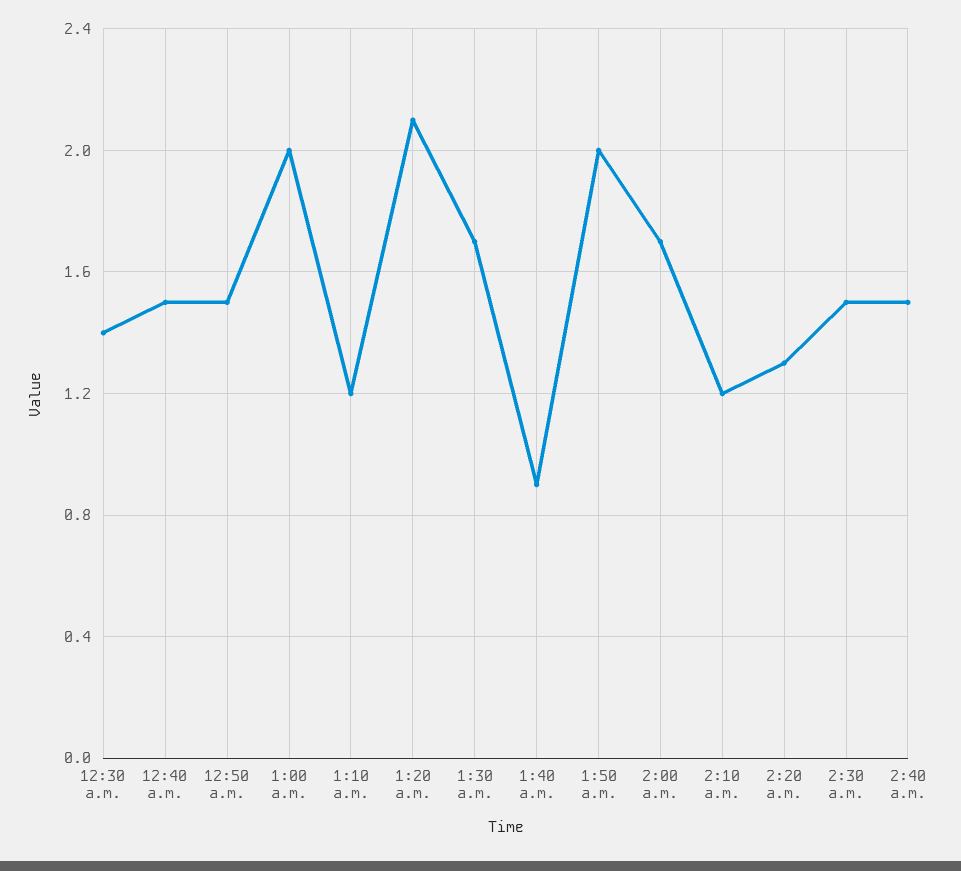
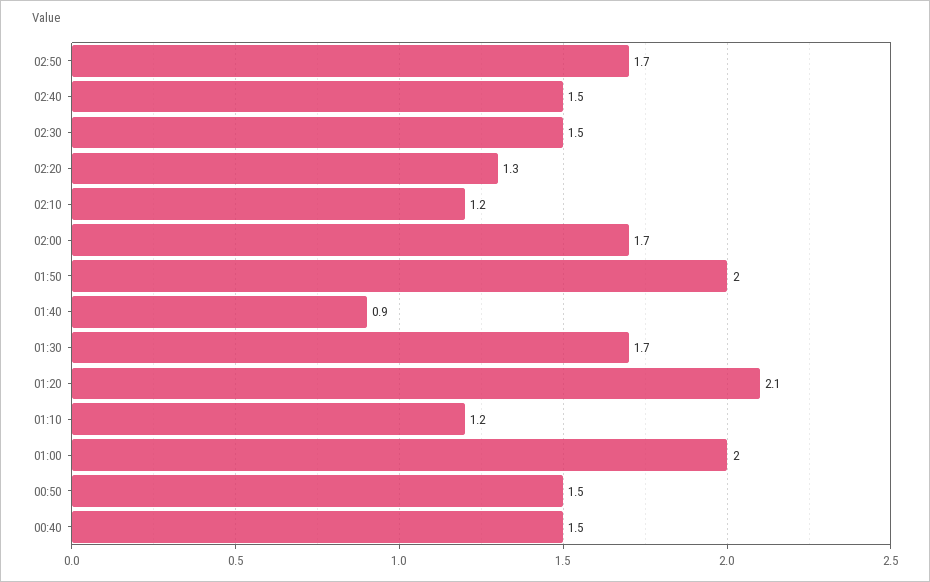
12:30 a.m.: 1.4 -> none
02:50: none -> 1.7

